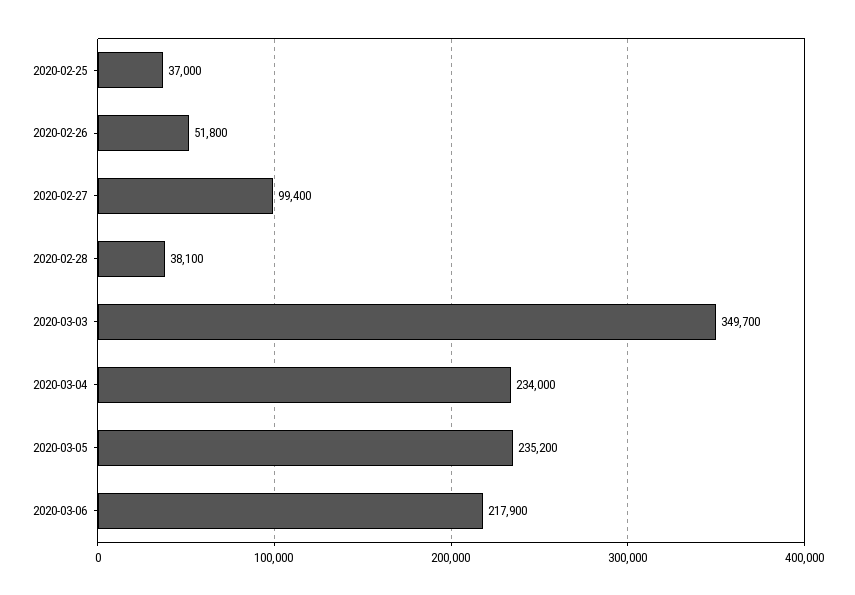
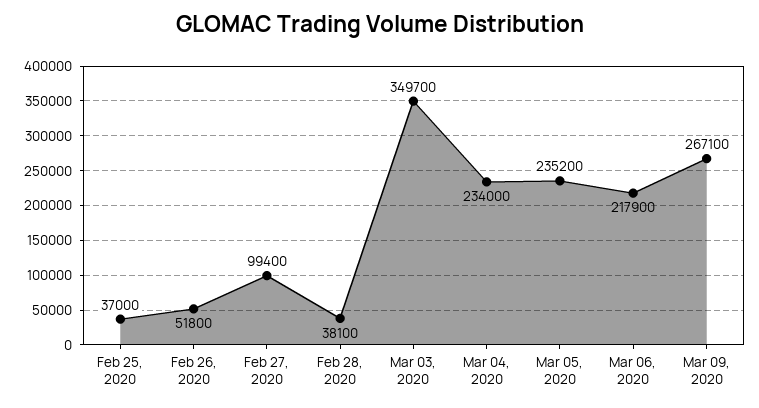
Mar 09, 2020: none -> 267100

